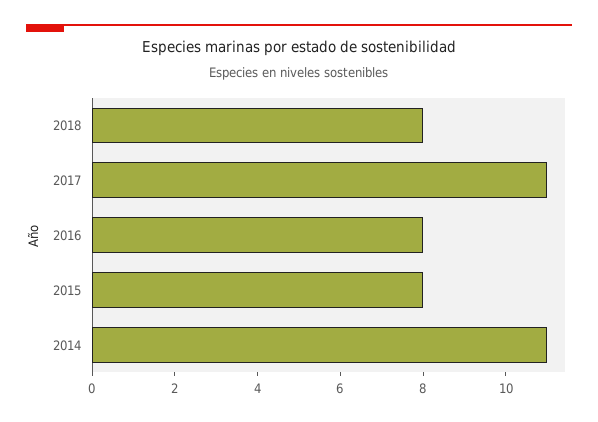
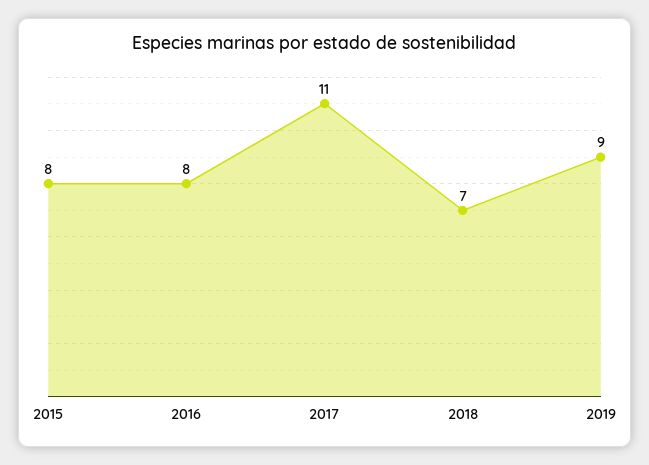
2018: 8 -> 7
2014: 11 -> none
2019: none -> 9

